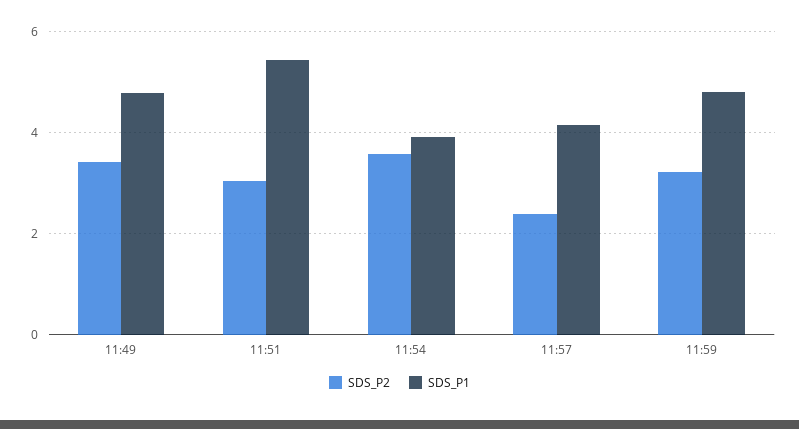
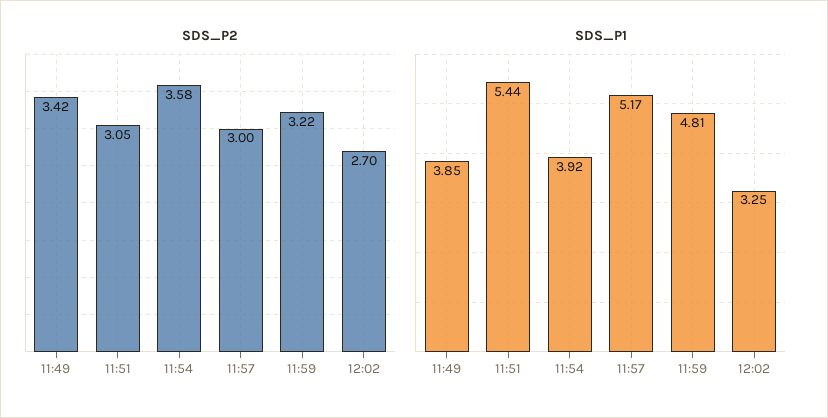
SDS_P1, 11:49: 4.8 -> 3.85
SDS_P2, 11:57: 2.4 -> 3
SDS_P1, 11:57: 4.2 -> 5.17
SDS_P2, 12:02: none -> 2.7
SDS_P1, 12:02: none -> 3.25

